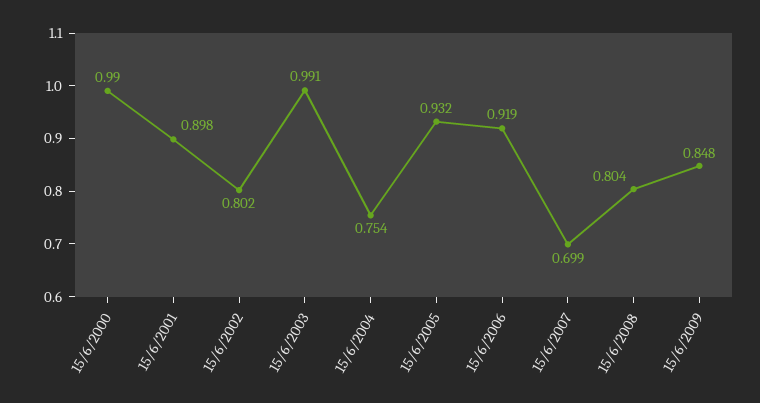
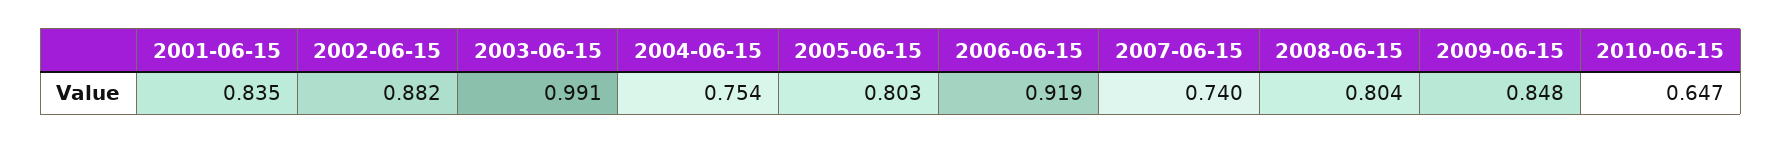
15/6/2000: 0.99 -> none
15/6/2001: 0.898 -> 0.835
15/6/2002: 0.802 -> 0.882
15/6/2005: 0.932 -> 0.803
15/6/2007: 0.699 -> 0.74
2010-06-15: none -> 0.647

